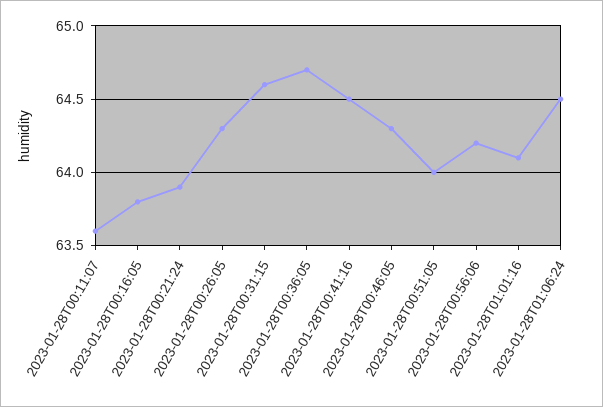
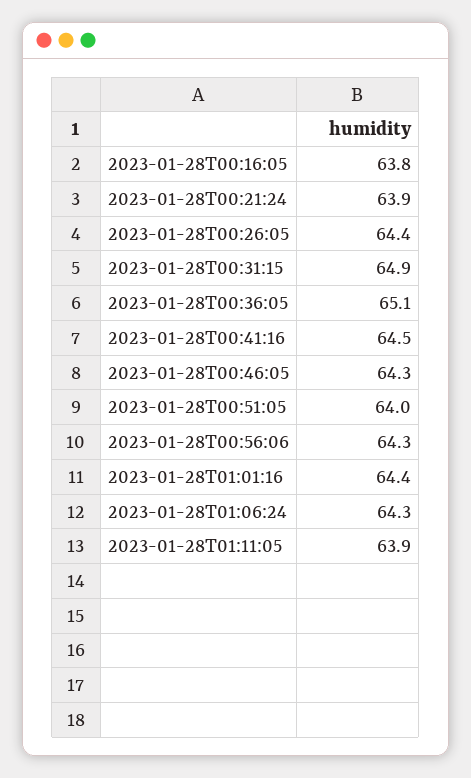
2023-01-28T00:11:07: 63.6 -> none
2023-01-28T00:26:05: 64.3 -> 64.4
2023-01-28T00:31:15: 64.6 -> 64.9
2023-01-28T00:36:05: 64.7 -> 65.1
2023-01-28T00:56:06: 64.2 -> 64.3
2023-01-28T01:01:16: 64.1 -> 64.4
2023-01-28T01:06:24: 64.5 -> 64.3
2023-01-28T01:11:05: none -> 63.9

